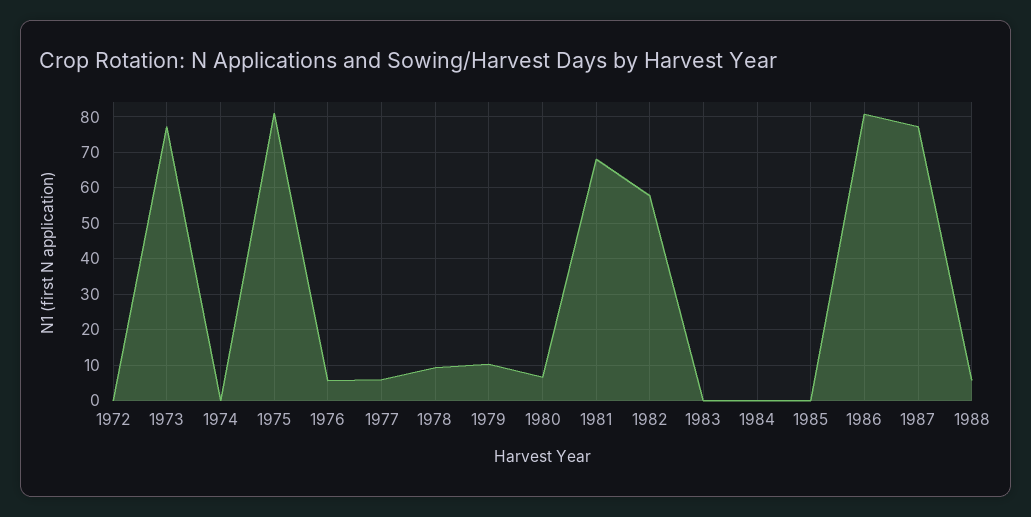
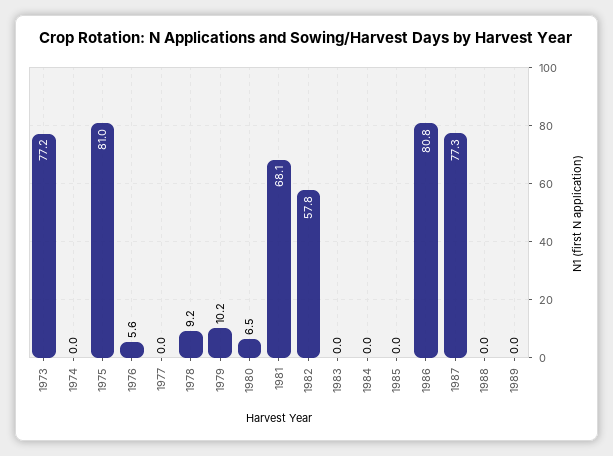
1972: 0 -> none
1977: 6 -> 0
1988: 6 -> 0
1989: none -> 0

